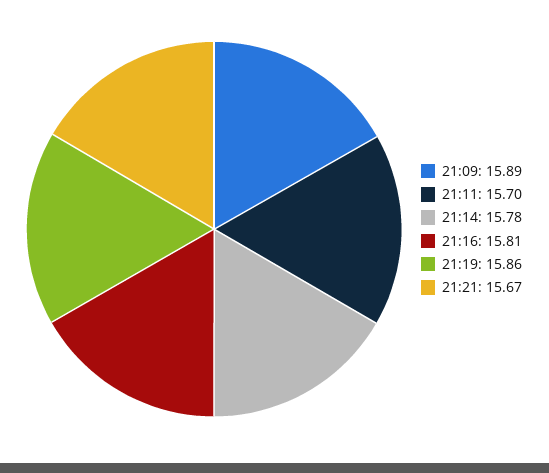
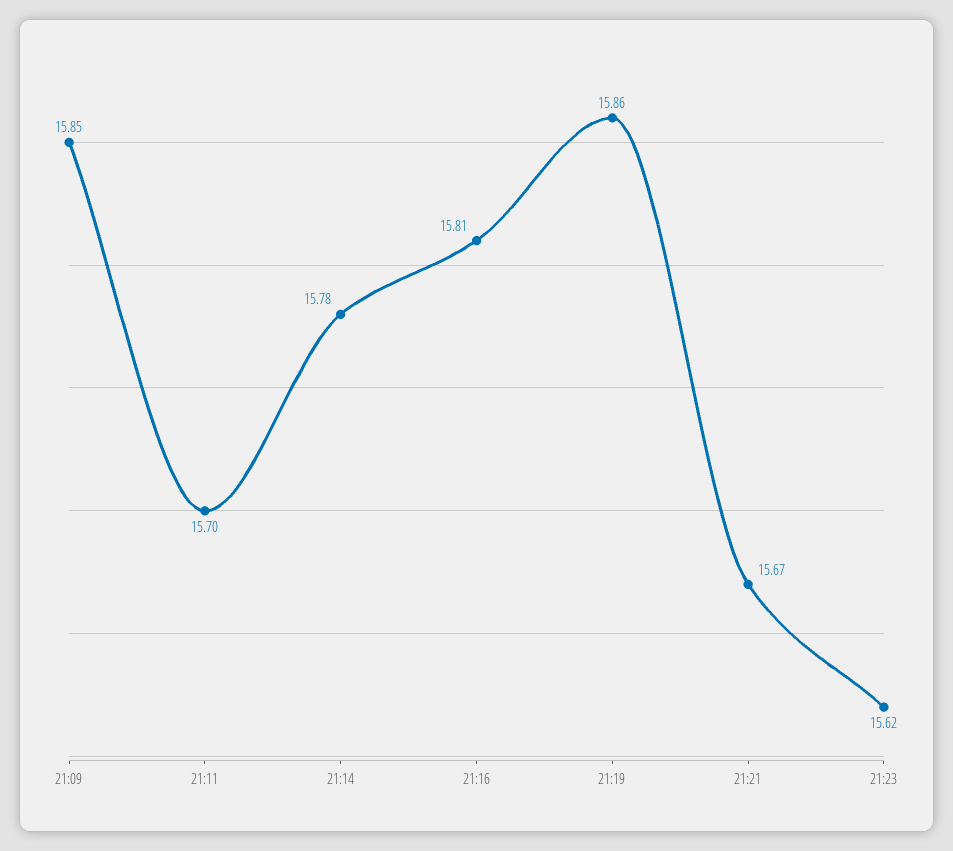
21:09: 15.89 -> 15.85
21:23: none -> 15.62

